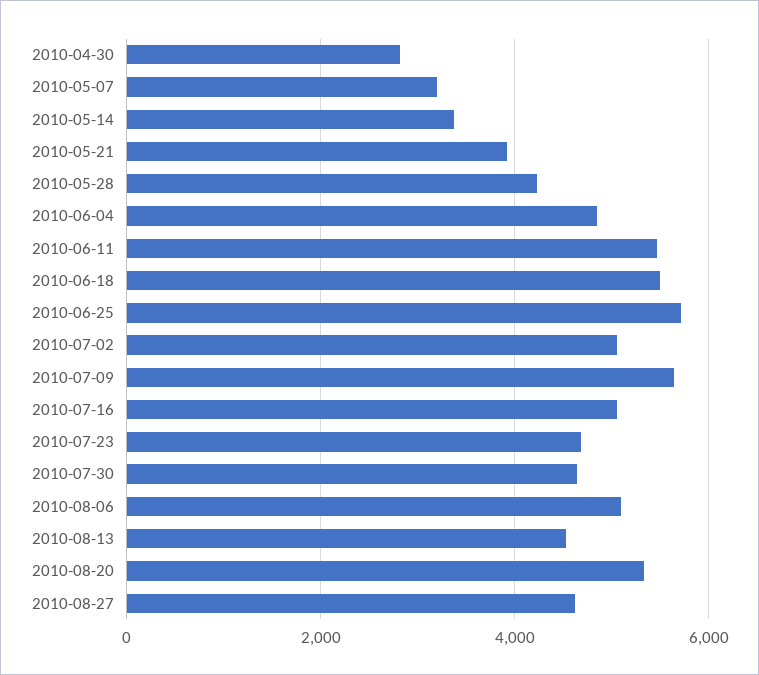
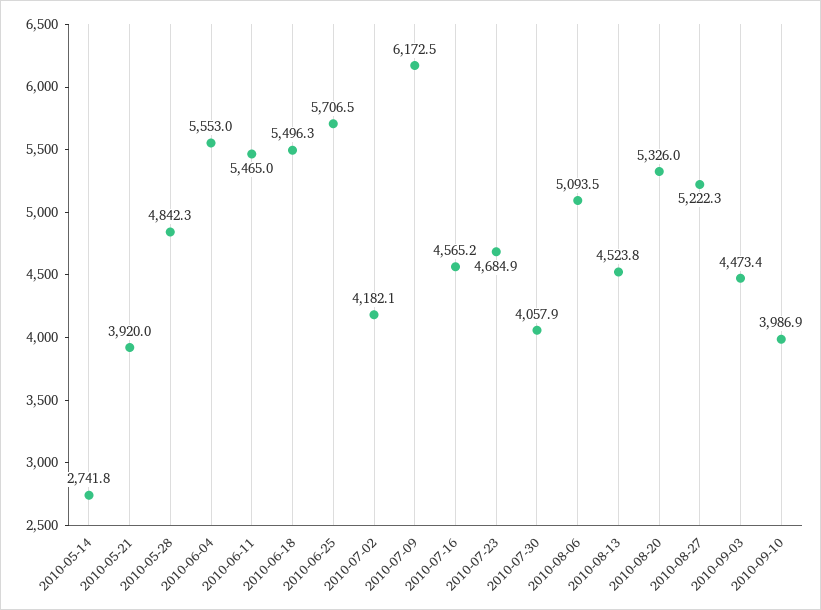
2010-04-30: 2800 -> none
2010-05-07: 3200 -> none
2010-05-14: 3400 -> 2741.8
2010-05-28: 4200 -> 4842.3
2010-06-04: 4800 -> 5553
2010-07-02: 5000 -> 4182.1
2010-07-09: 5600 -> 6172.5
2010-07-16: 5000 -> 4565.2
2010-07-30: 4600 -> 4057.9
2010-08-27: 4600 -> 5222.3
2010-09-03: none -> 4473.4
2010-09-10: none -> 3986.9

